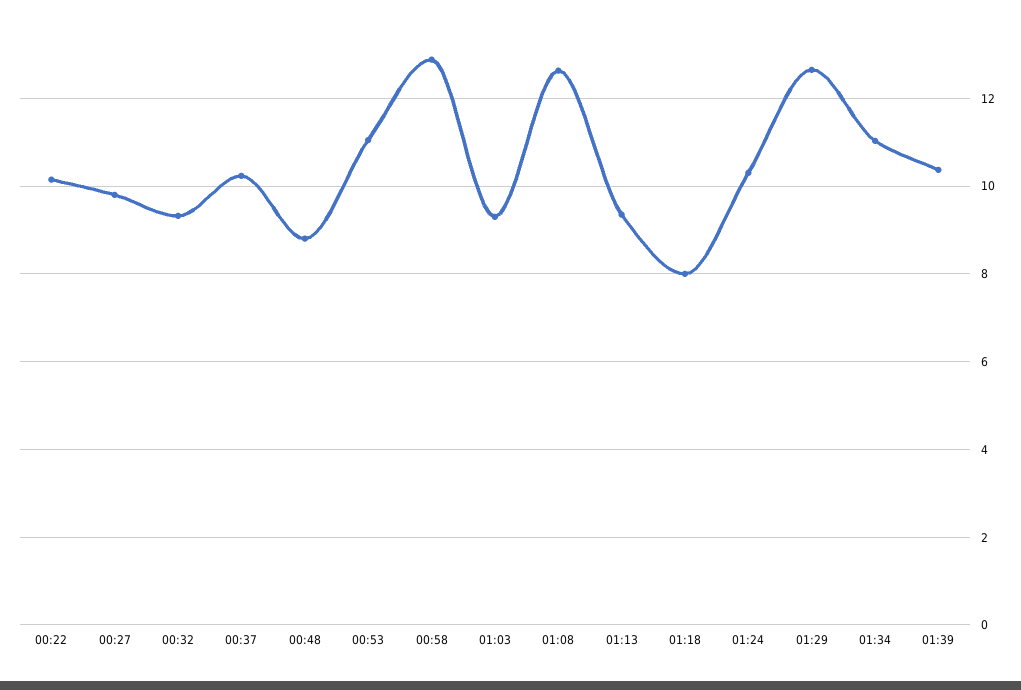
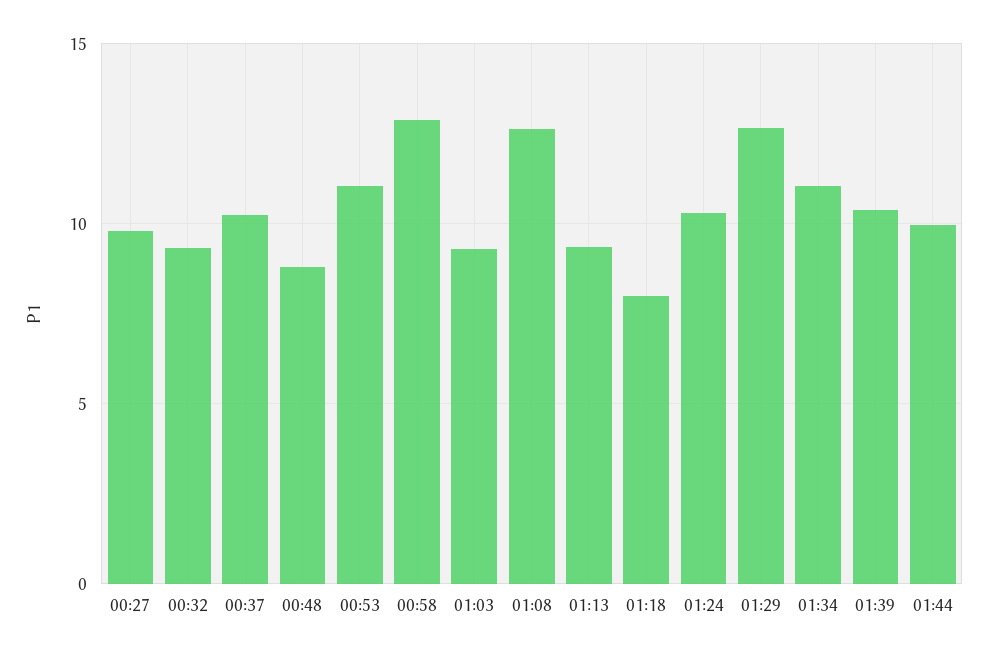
00:22: 10.2 -> none
01:44: none -> 10

